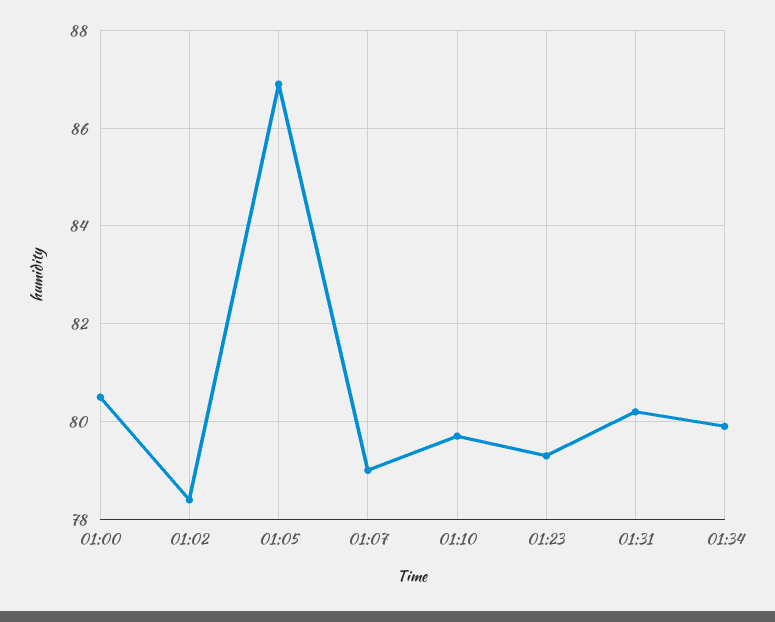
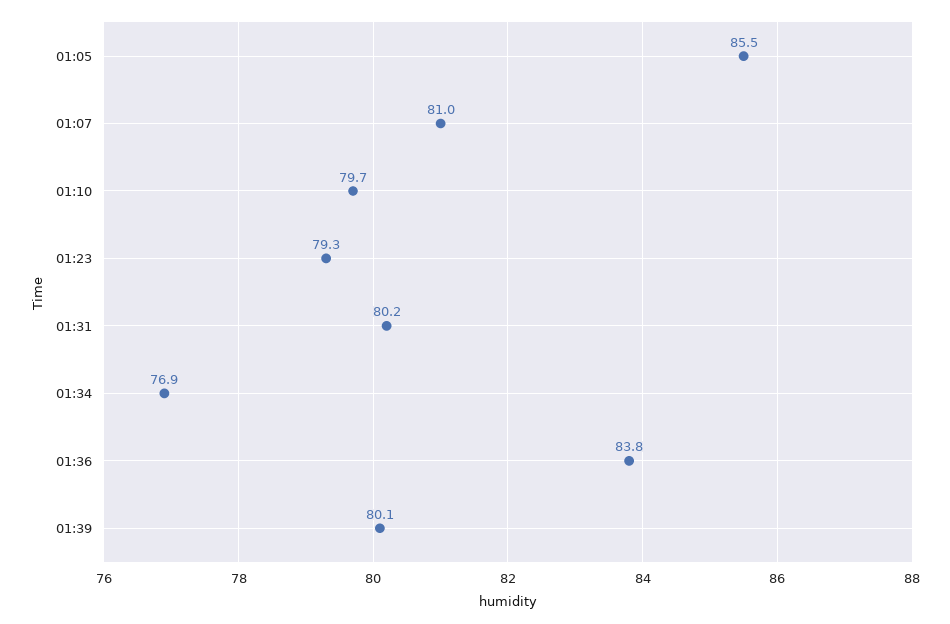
01:00: 80.5 -> none
01:02: 78.5 -> none
01:05: 87 -> 85.5
01:07: 79 -> 81
01:34: 80 -> 76.9
01:36: none -> 83.8
01:39: none -> 80.1

